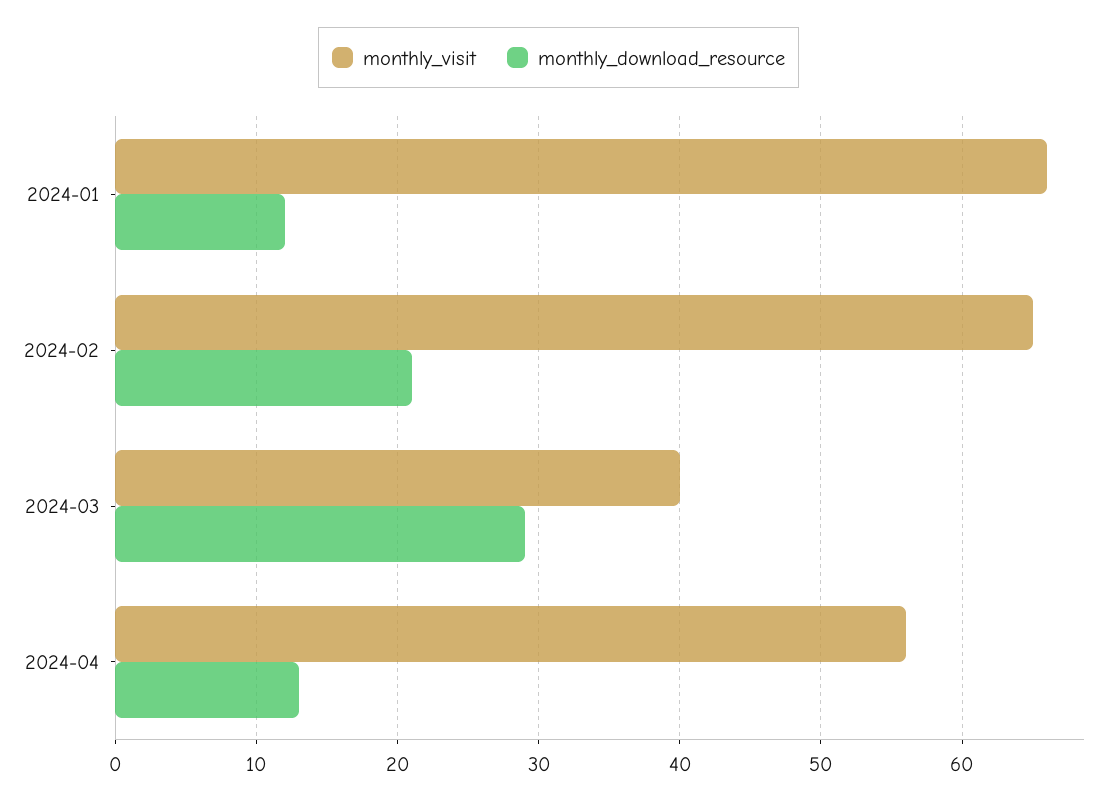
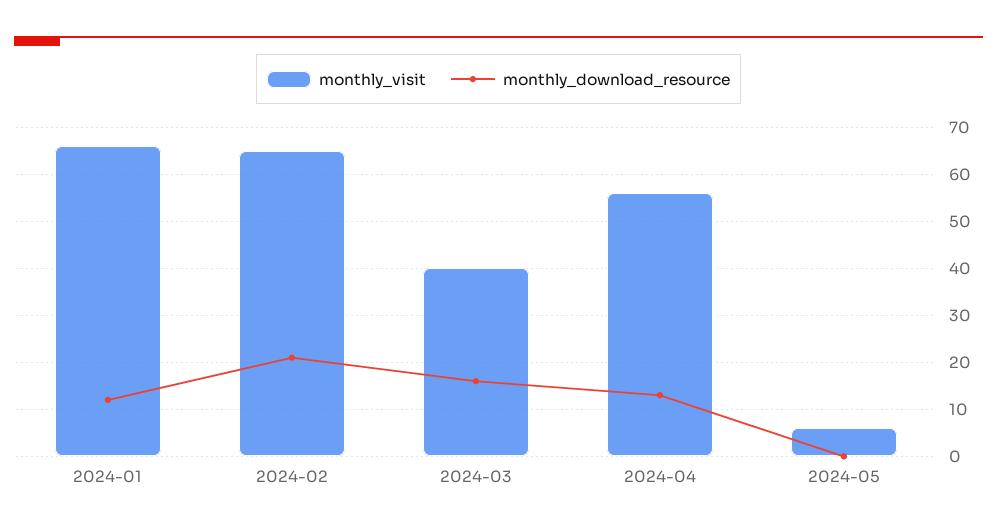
monthly_download_resource, 2024-03: 29 -> 15
monthly_visit, 2024-05: none -> 5
monthly_download_resource, 2024-05: none -> 0

